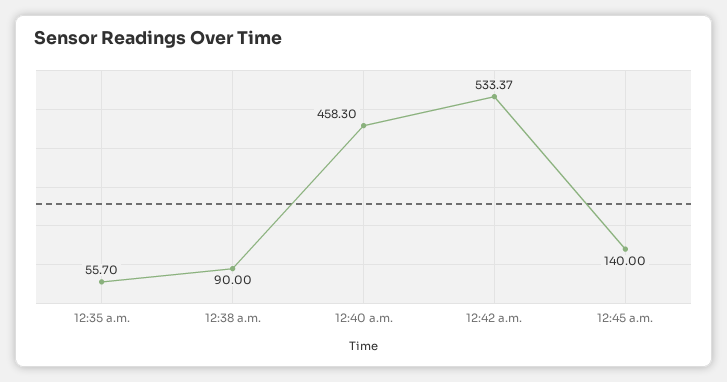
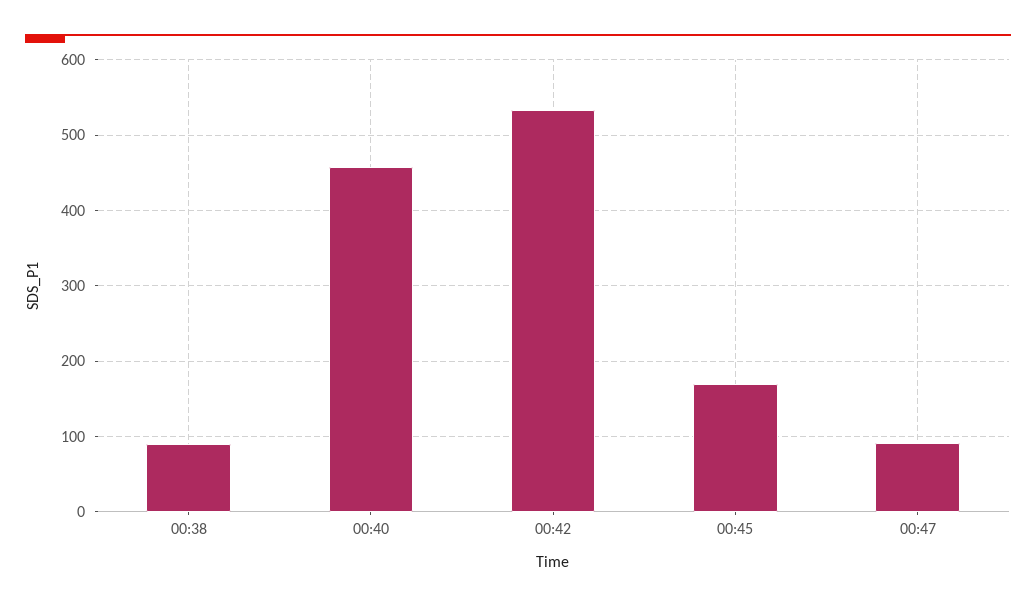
12:35 a.m.: 55.7 -> none
12:45 a.m.: 140 -> 170
00:47: none -> 90

